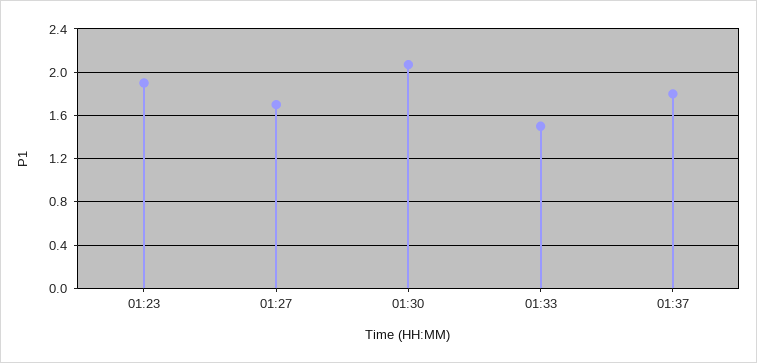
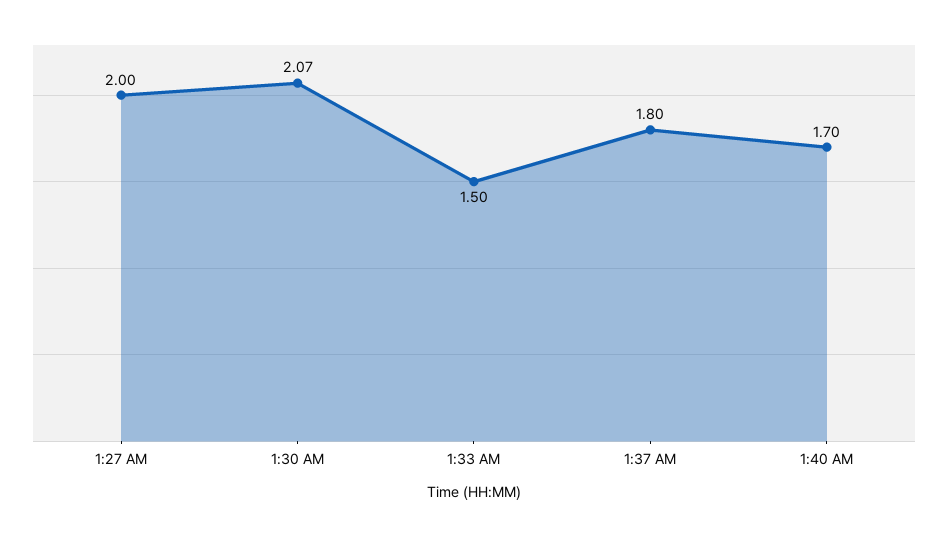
01:23: 1.9 -> none
01:27: 1.7 -> 2
1:40 AM: none -> 1.7

